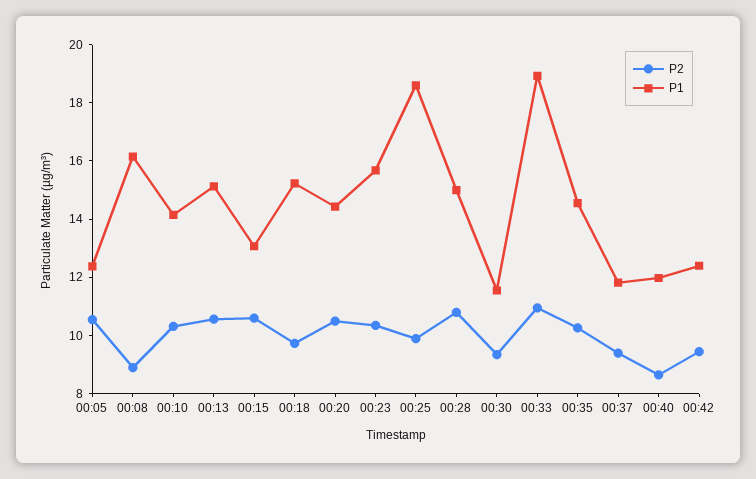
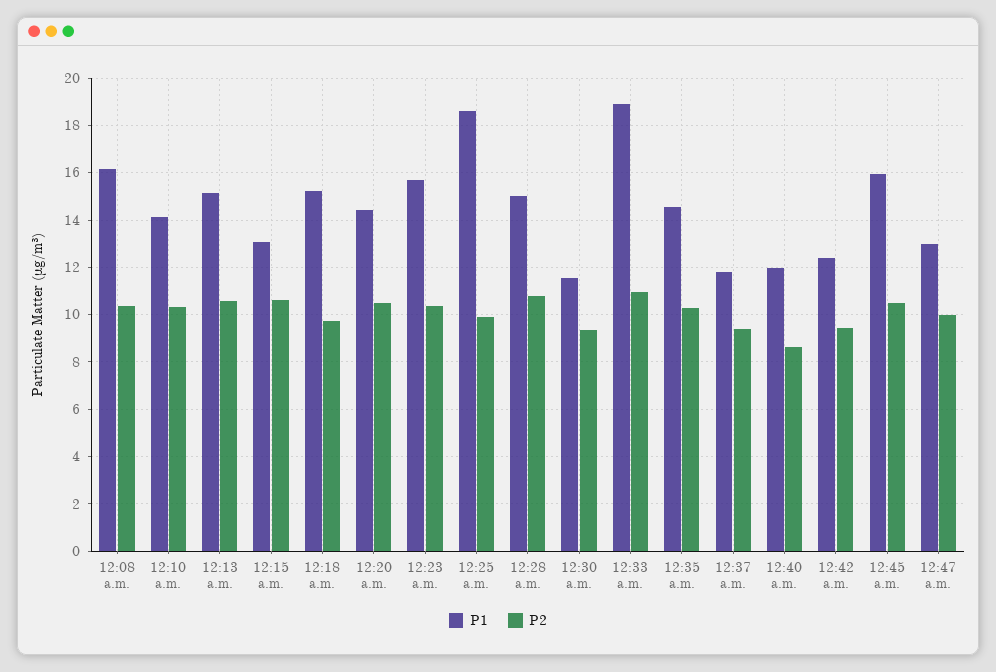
P2, 00:05: 10.5 -> none
P1, 00:05: 12.5 -> none
P2, 00:08: 9 -> 10.5
P1, 12:45 a.m.: none -> 16
P2, 12:45 a.m.: none -> 10.5
P1, 12:47 a.m.: none -> 13
P2, 12:47 a.m.: none -> 10

